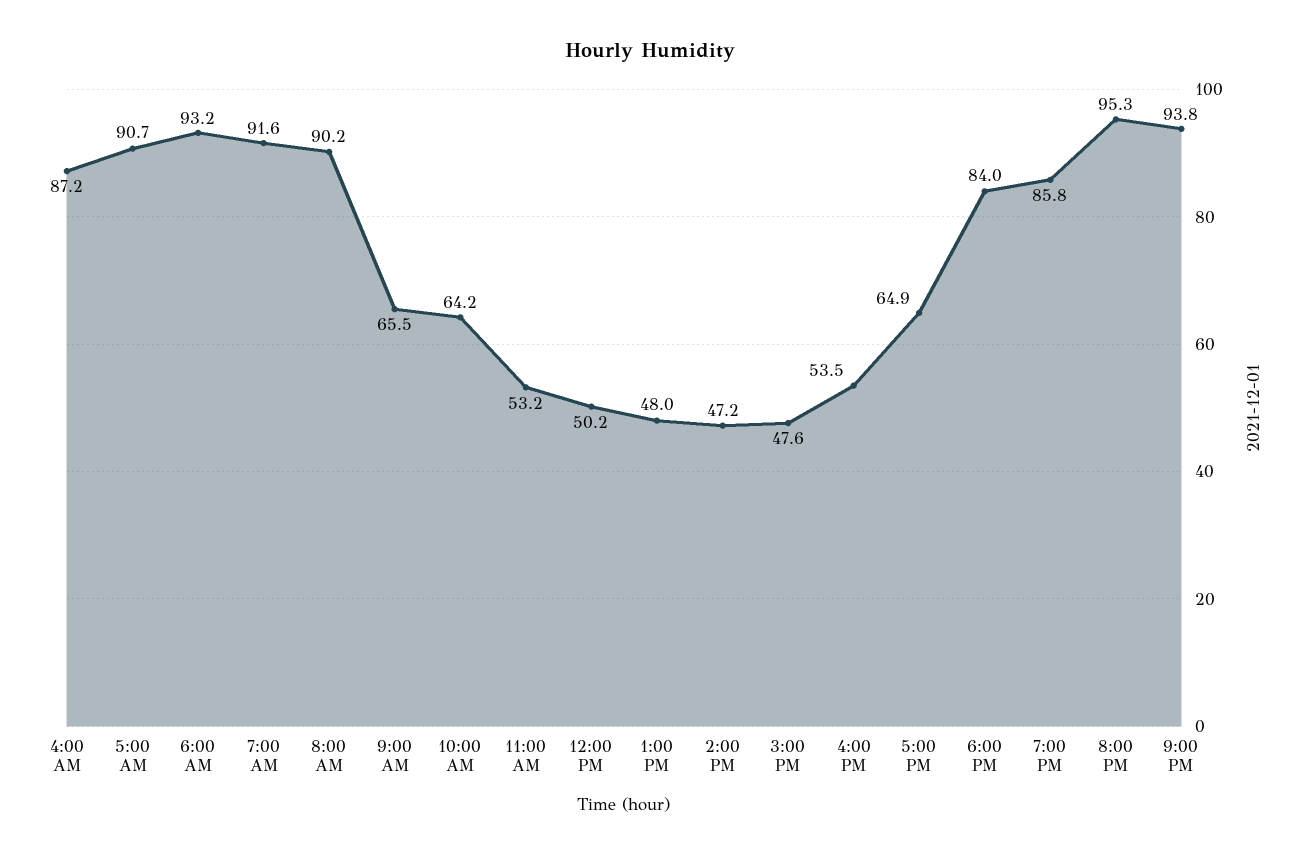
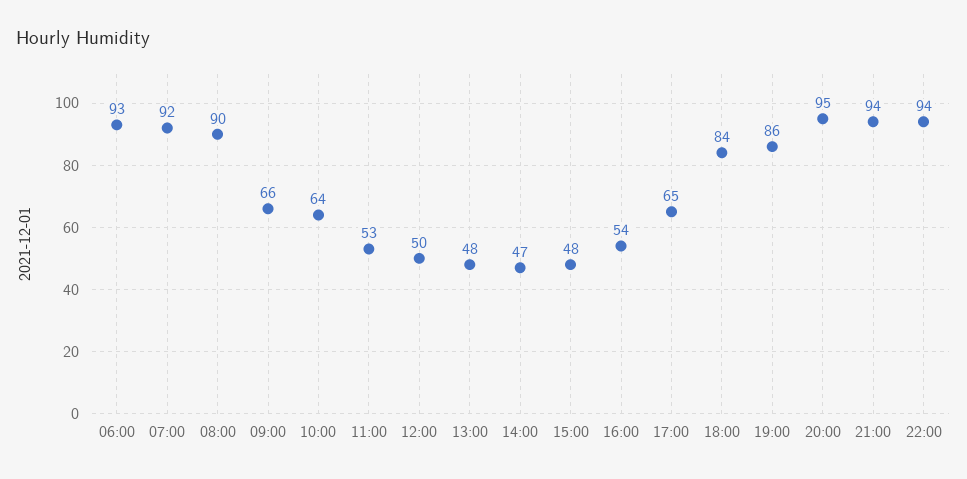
4:00 AM: 87.2 -> none
5:00 AM: 90.7 -> none
22:00: none -> 94

